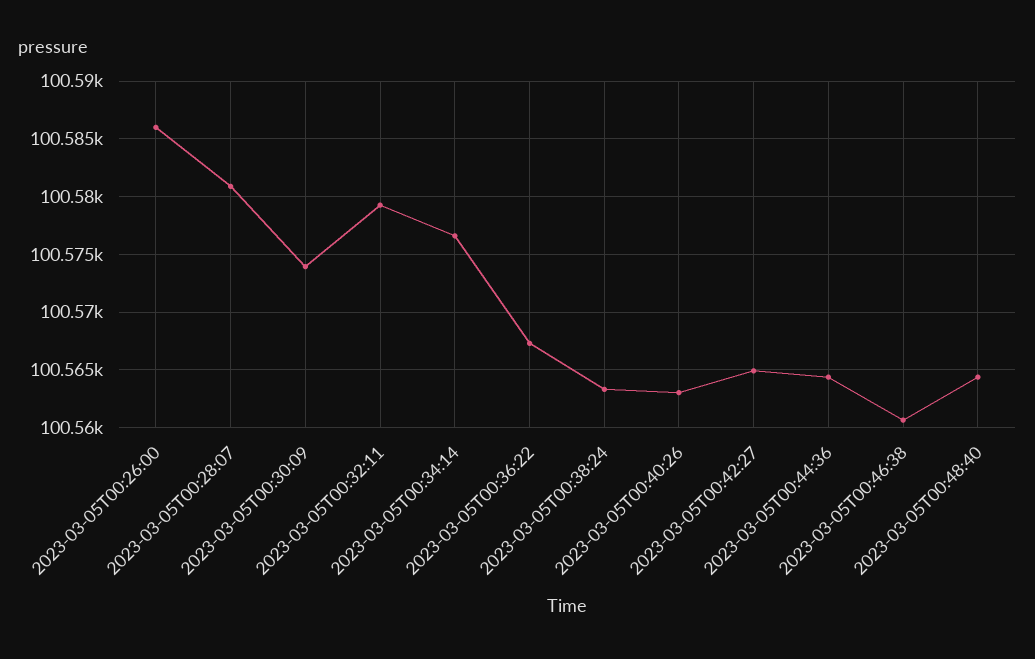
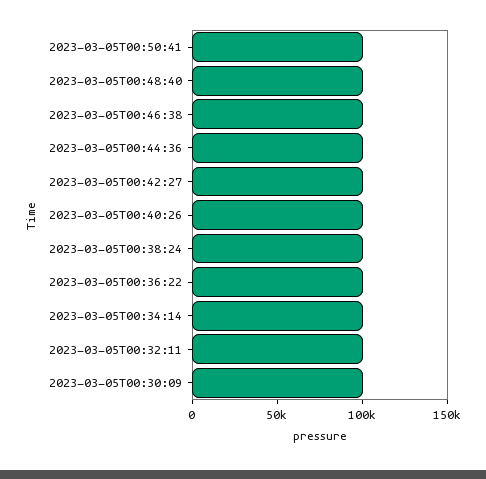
2023-03-05T00:26:00: 100586 -> none
2023-03-05T00:28:07: 100581 -> none
2023-03-05T00:50:41: none -> 100000

